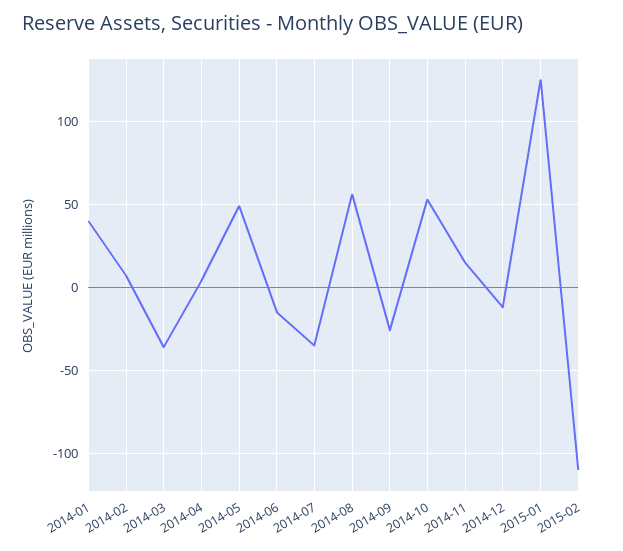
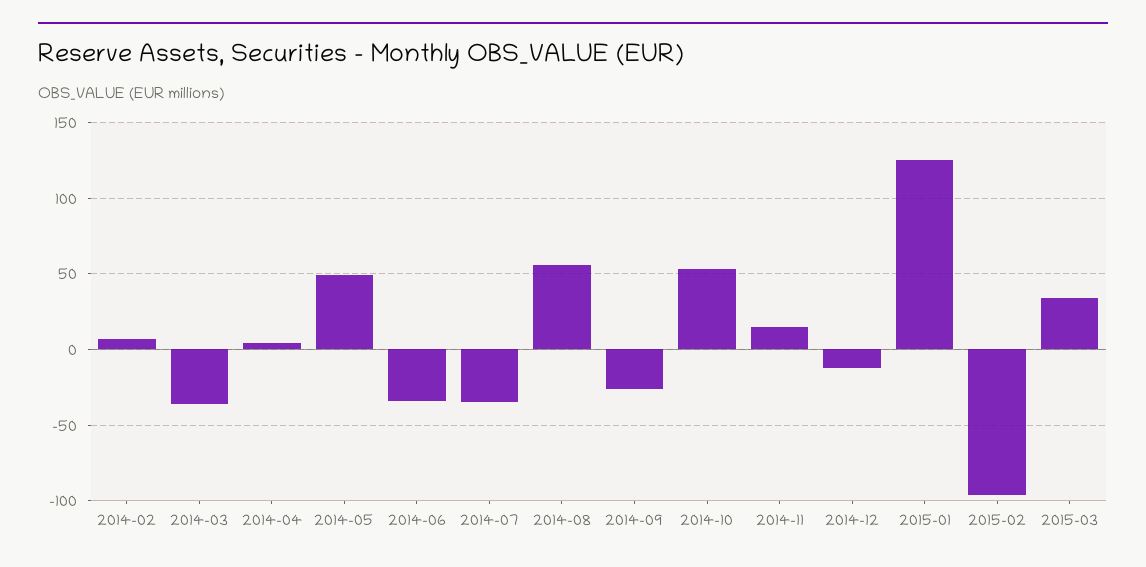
2014-01: 40 -> none
2014-06: -15 -> -35
2015-02: -110 -> -95
2015-03: none -> 35

